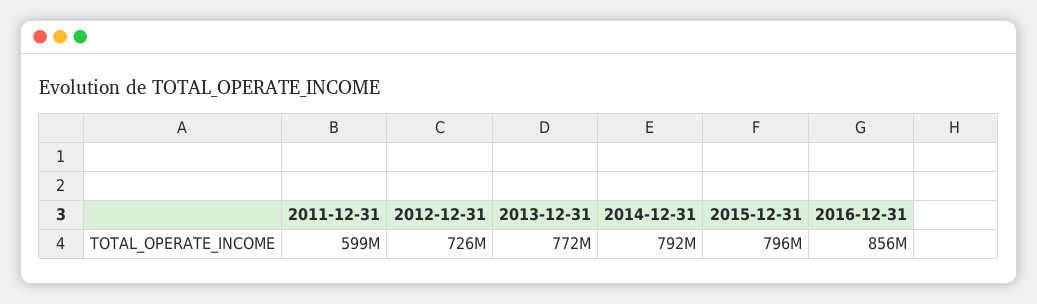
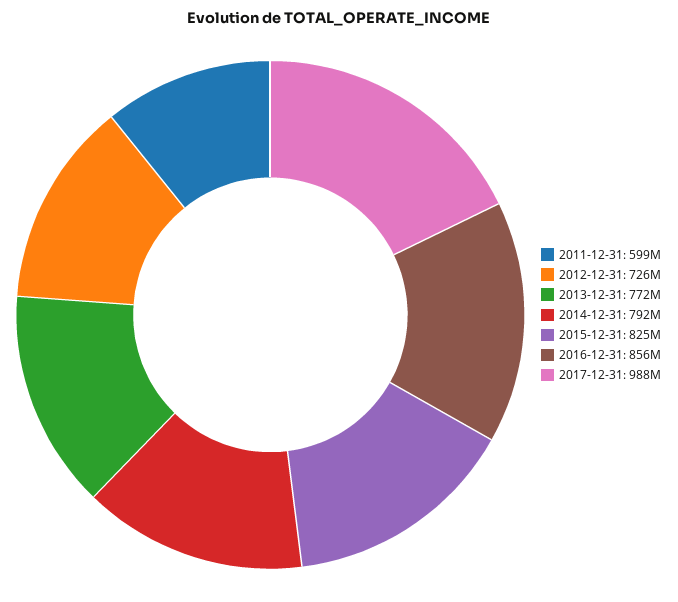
2015-12-31: 796000000 -> 825000000
2017-12-31: none -> 988000000

